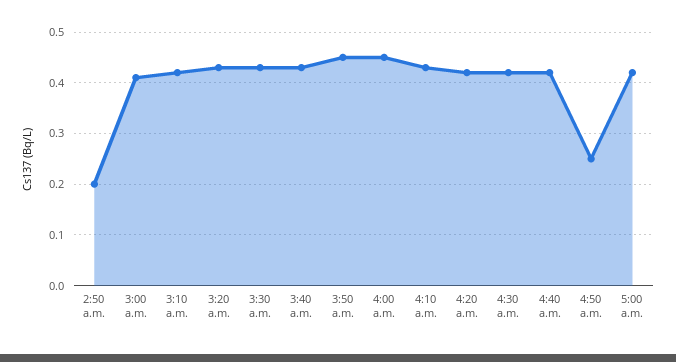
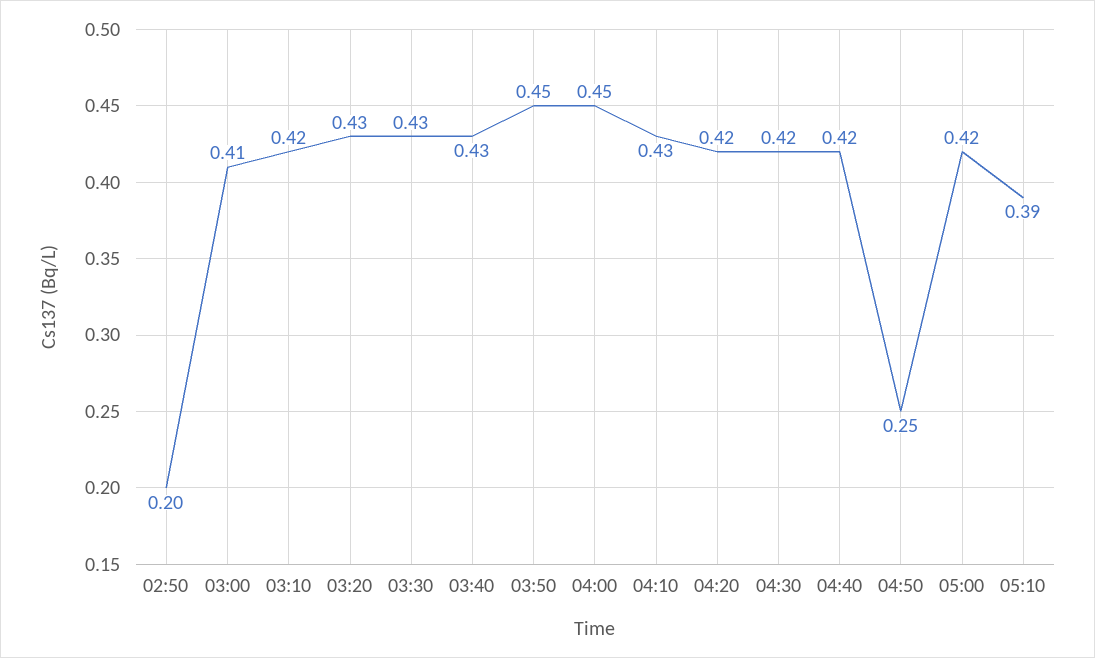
05:10: none -> 0.39

